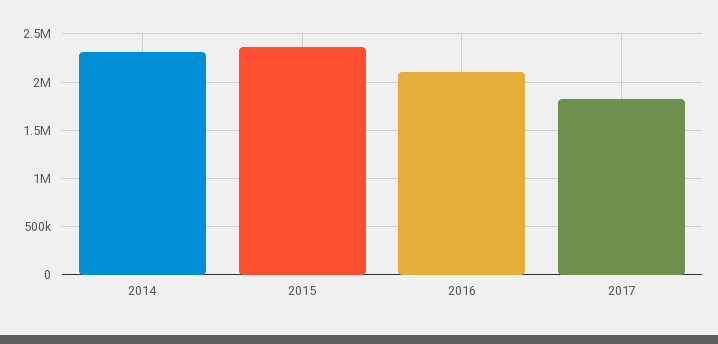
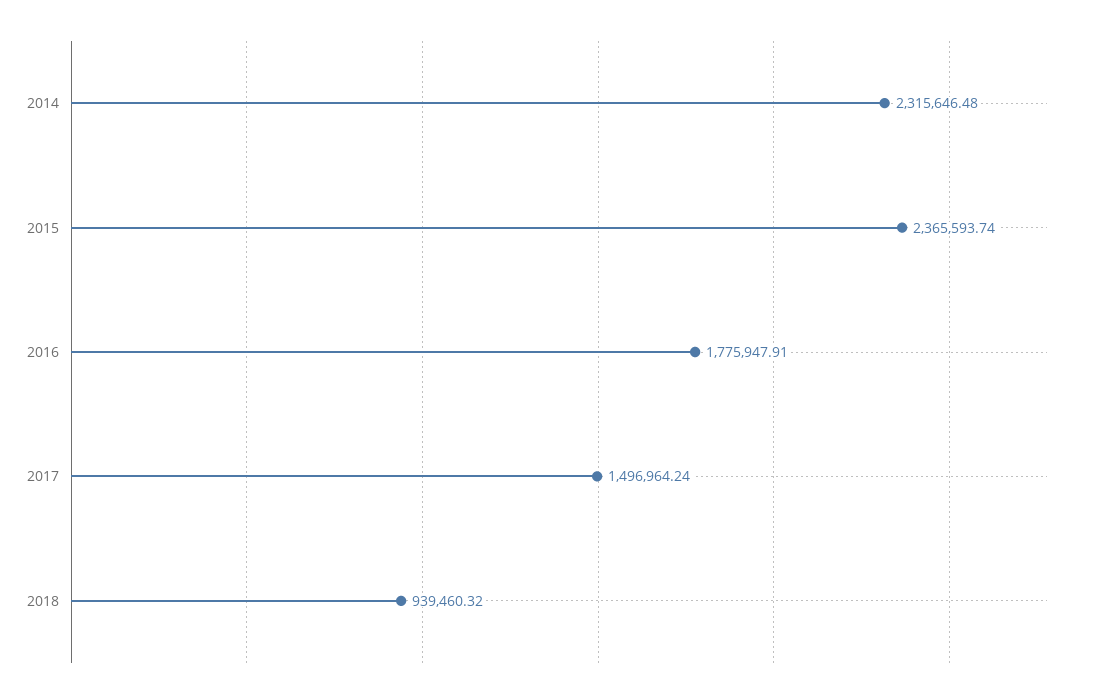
2016: 2100000 -> 1775947.91
2017: 1800000 -> 1496964.24
2018: none -> 939460.32

